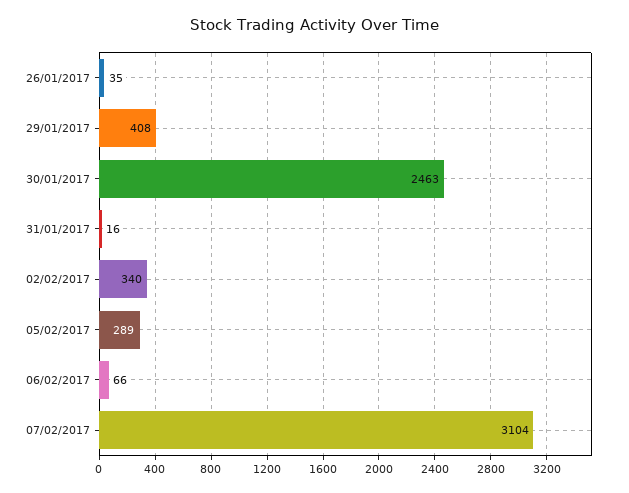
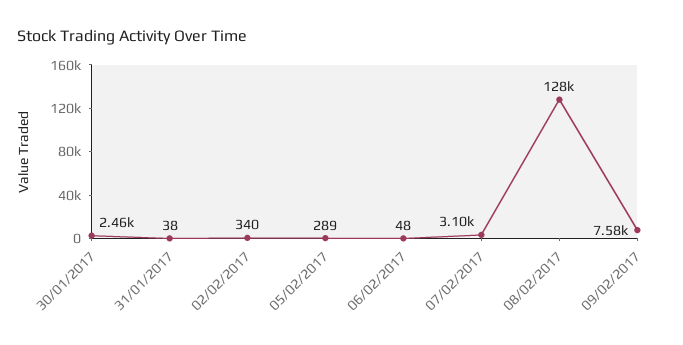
26/01/2017: 35 -> none
29/01/2017: 408 -> none
31/01/2017: 16 -> 38
06/02/2017: 66 -> 48
08/02/2017: none -> 128000
09/02/2017: none -> 7580

